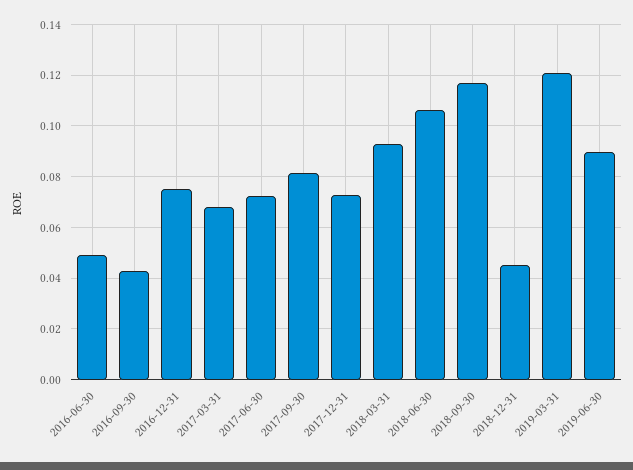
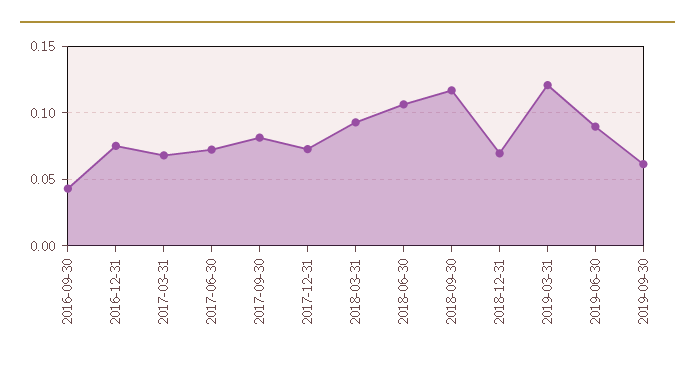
2016-06-30: 0.05 -> none
2018-12-31: 0.045 -> 0.07
2019-09-30: none -> 0.06

